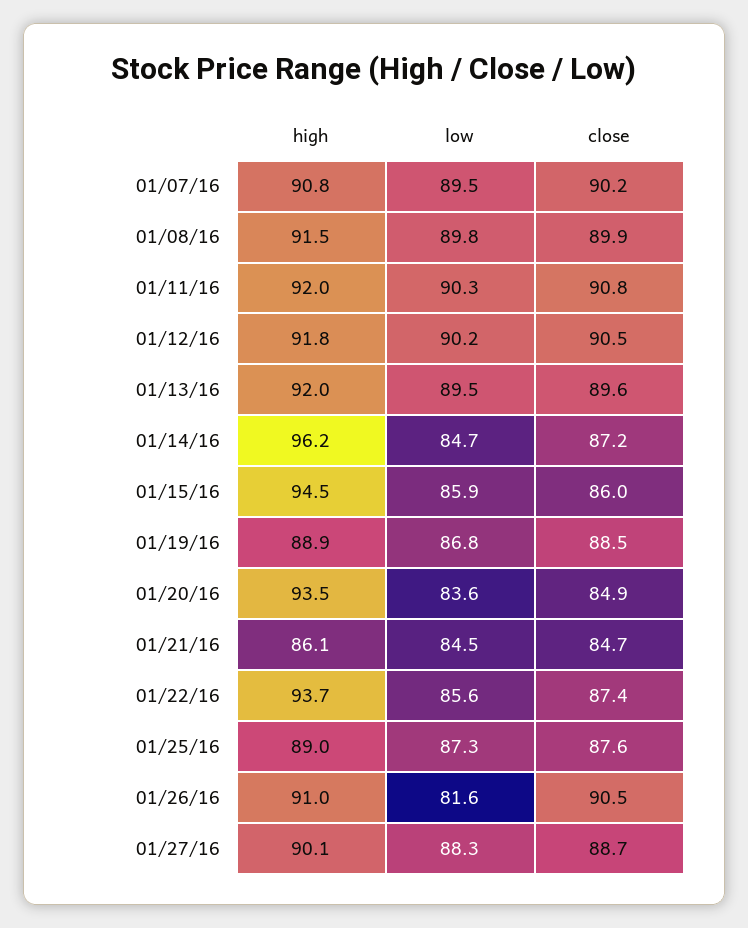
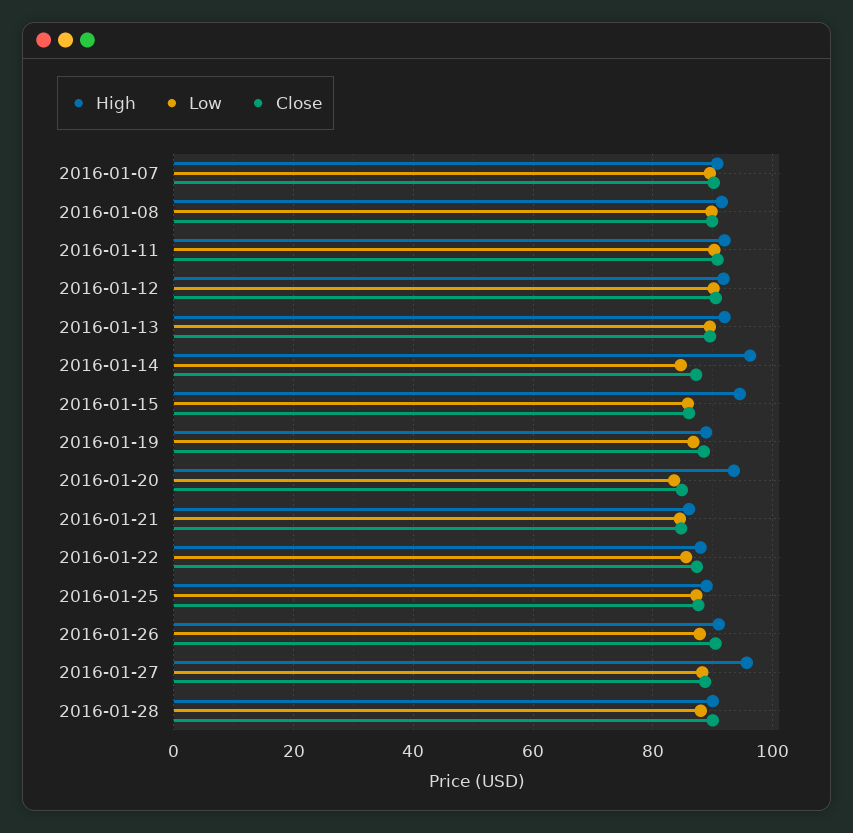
high, 01/22/16: 93.7 -> 88
low, 01/26/16: 81.6 -> 88
high, 01/27/16: 90.1 -> 96
high, 2016-01-28: none -> 90
low, 2016-01-28: none -> 88
close, 2016-01-28: none -> 90

